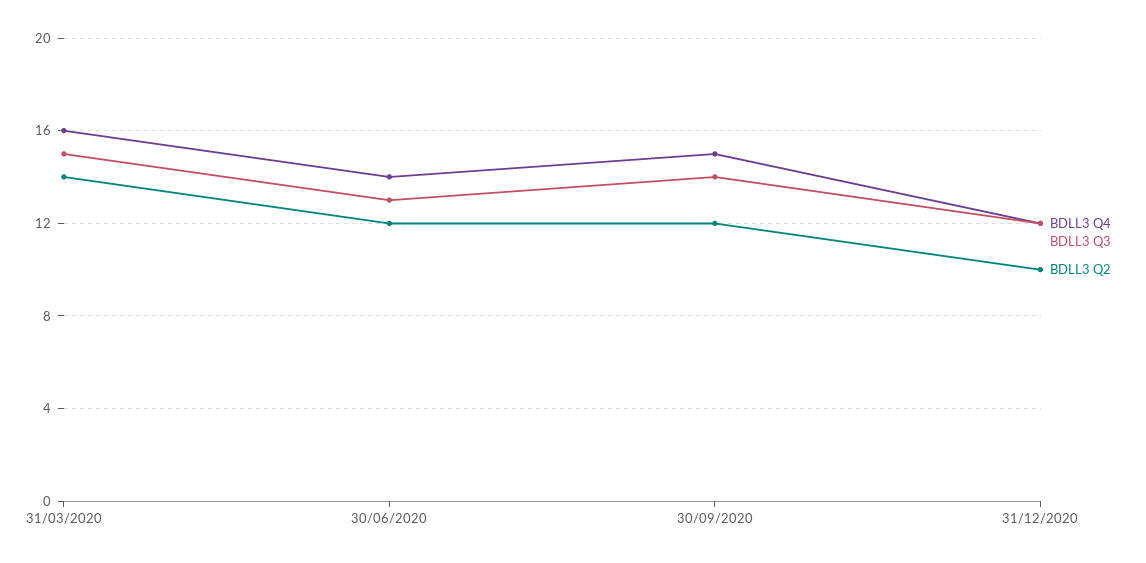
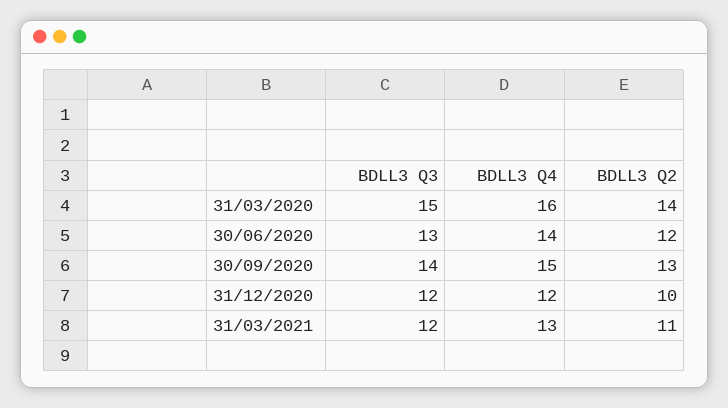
BDLL3 Q2, 30/09/2020: 12 -> 13
BDLL3 Q3, 31/03/2021: none -> 12
BDLL3 Q4, 31/03/2021: none -> 13
BDLL3 Q2, 31/03/2021: none -> 11

